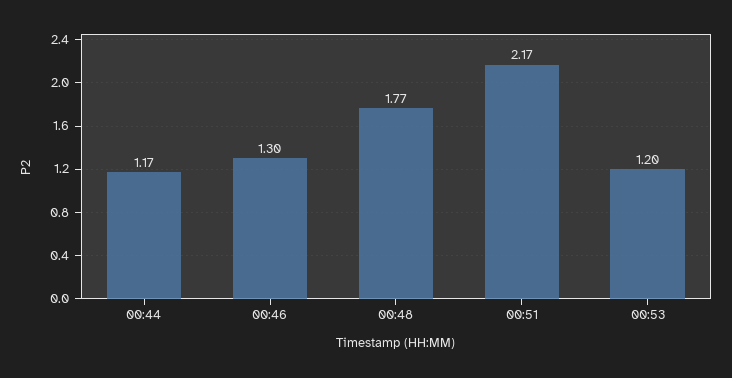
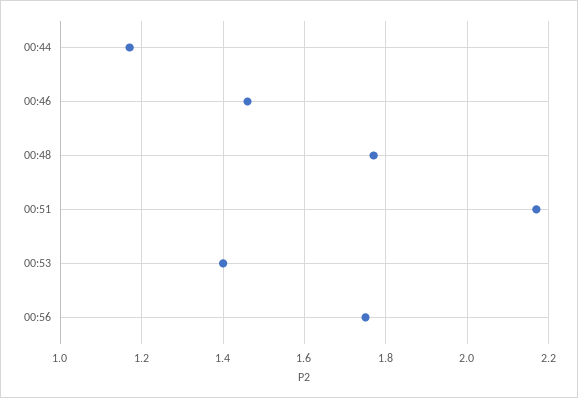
00:46: 1.3 -> 1.45
00:53: 1.2 -> 1.4
00:56: none -> 1.75

